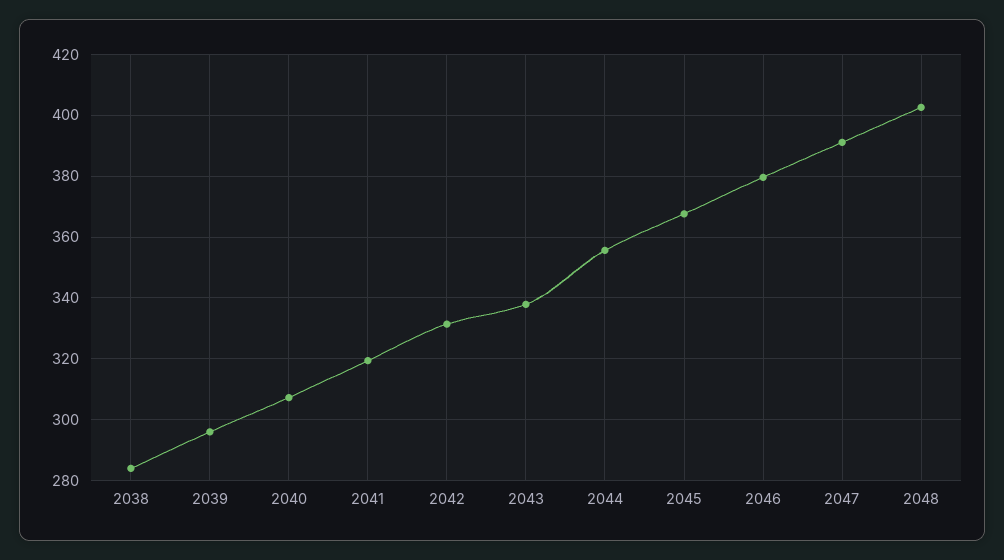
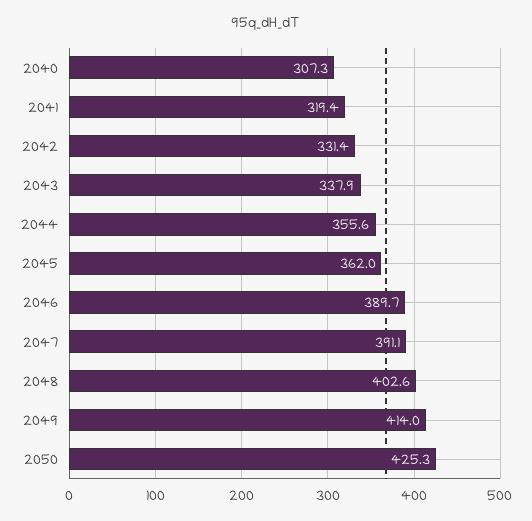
2038: 284 -> none
2039: 296 -> none
2045: 368 -> 362
2046: 380 -> 389.7
2049: none -> 414
2050: none -> 425.3

